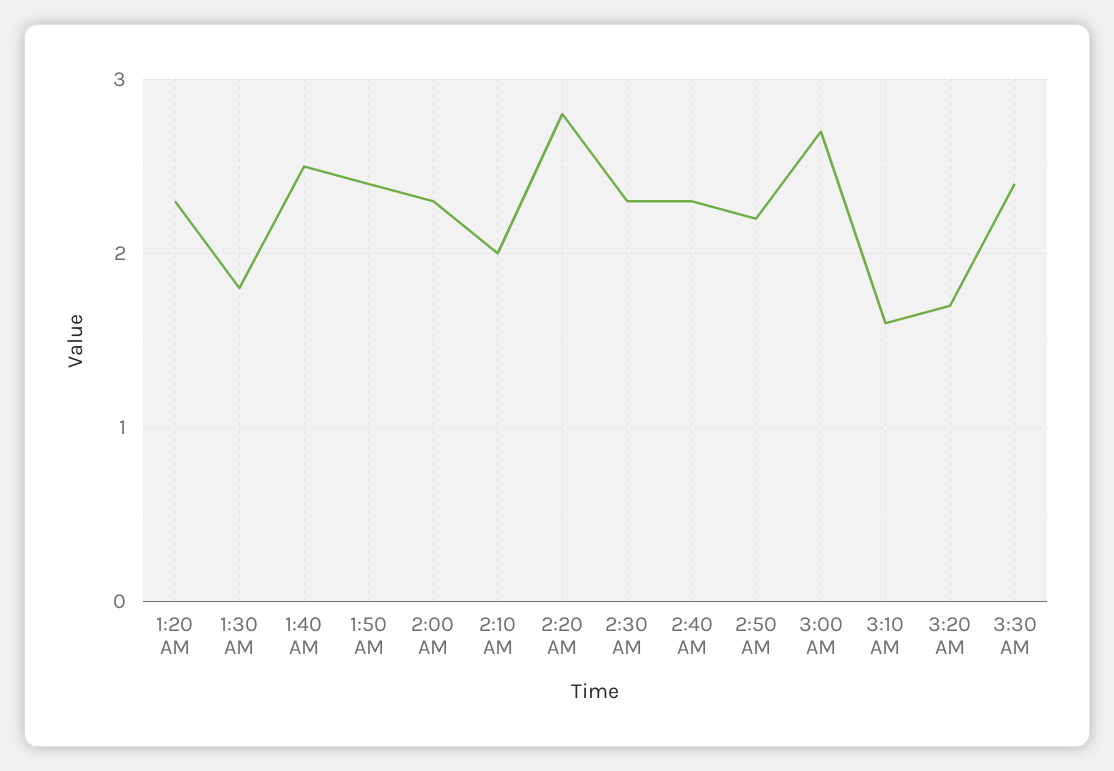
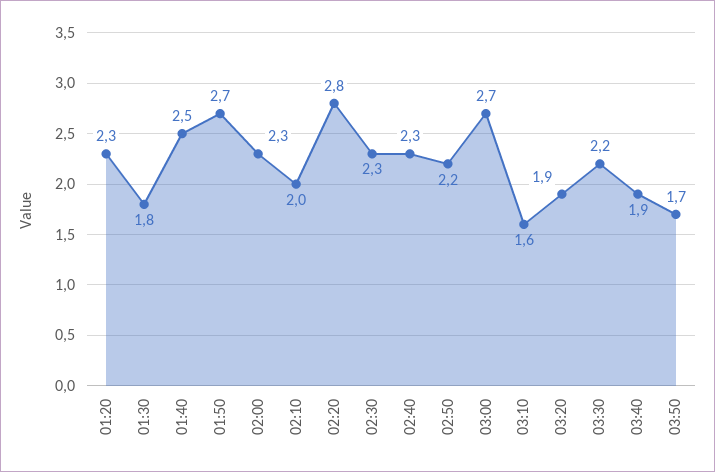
1:50 AM: 2.4 -> 2.7
3:20 AM: 1.7 -> 1.9
3:30 AM: 2.4 -> 2.2
03:40: none -> 1.9
03:50: none -> 1.7

